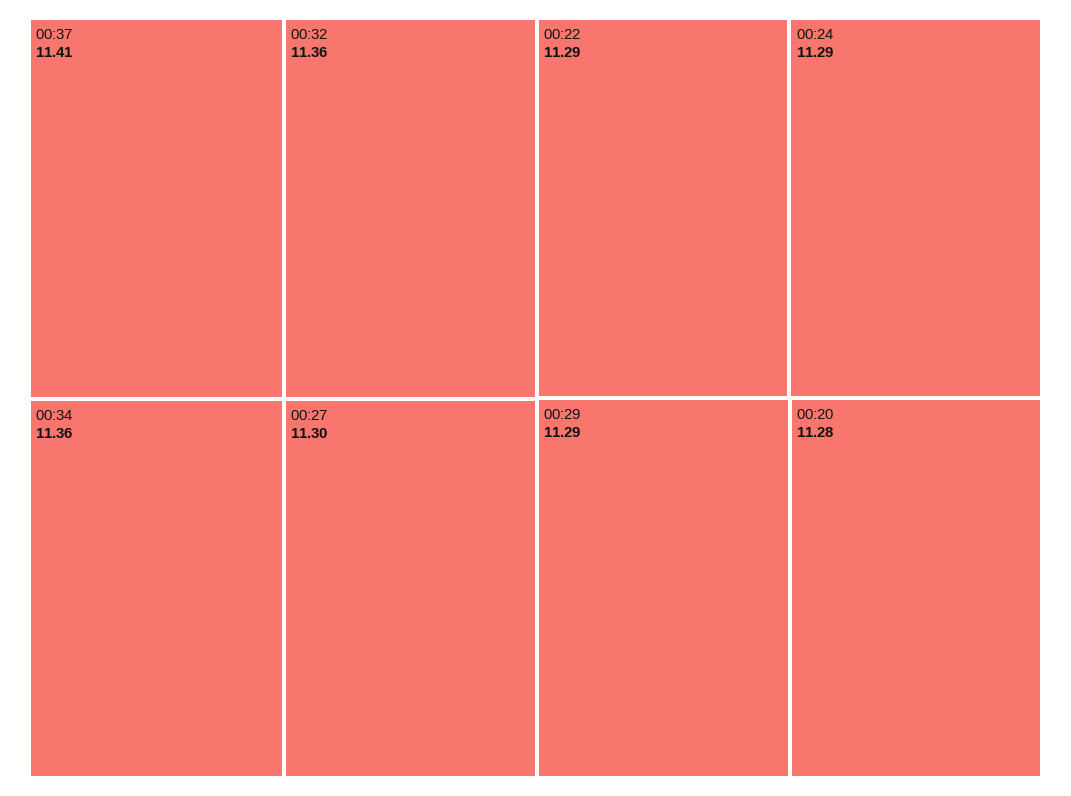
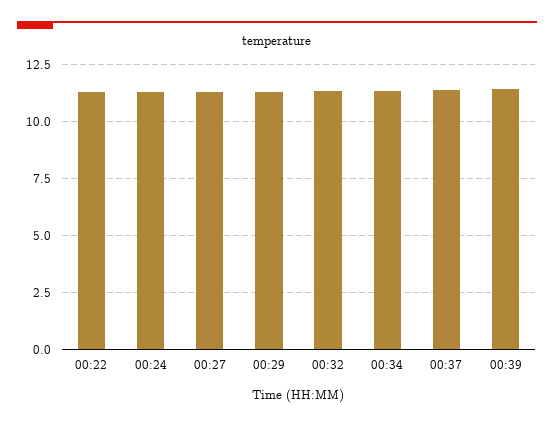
00:20: 11.28 -> none
00:39: none -> 11.5

